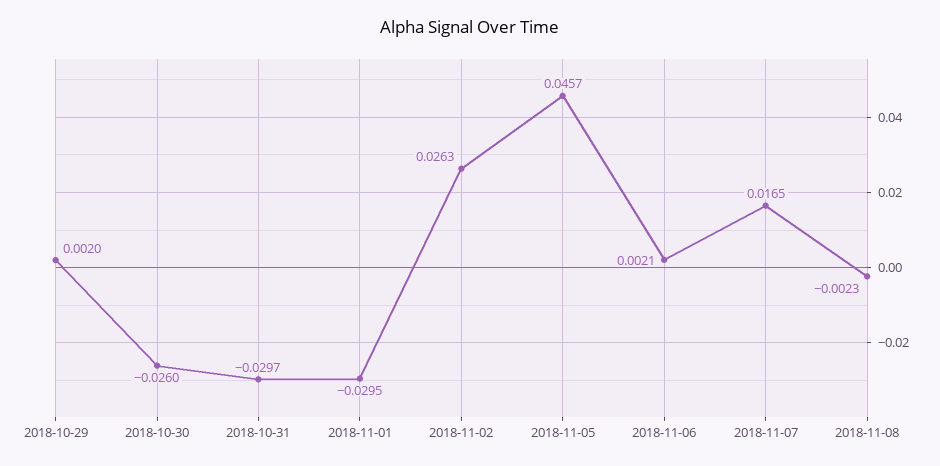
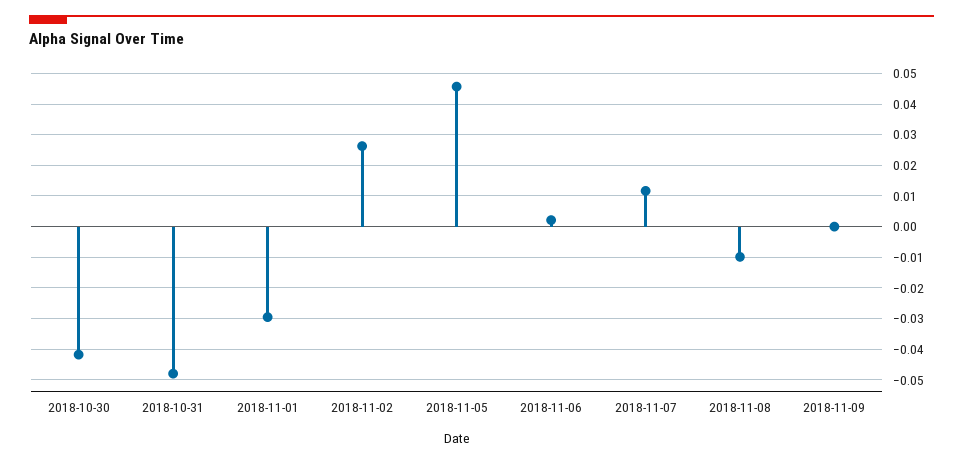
2018-10-29: 0.002 -> none
2018-10-30: -0.026 -> -0.042
2018-10-31: -0.0297 -> -0.048
2018-11-07: 0.0165 -> 0.012
2018-11-08: -0.0023 -> -0.01
2018-11-09: none -> 0

